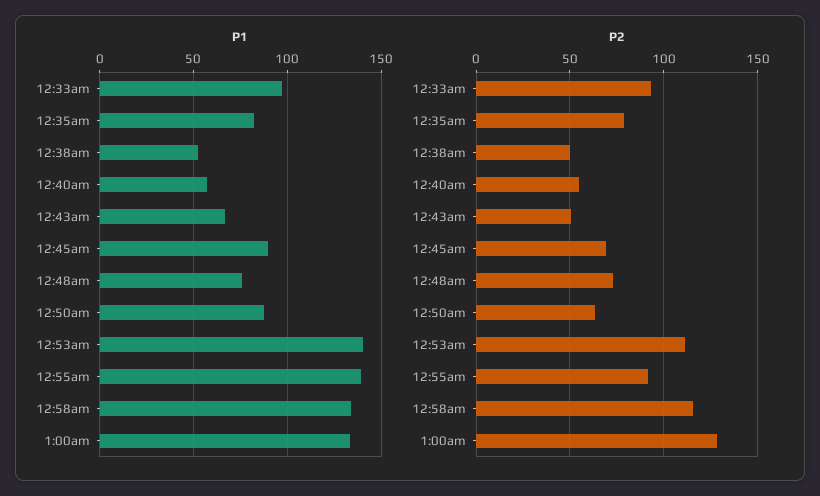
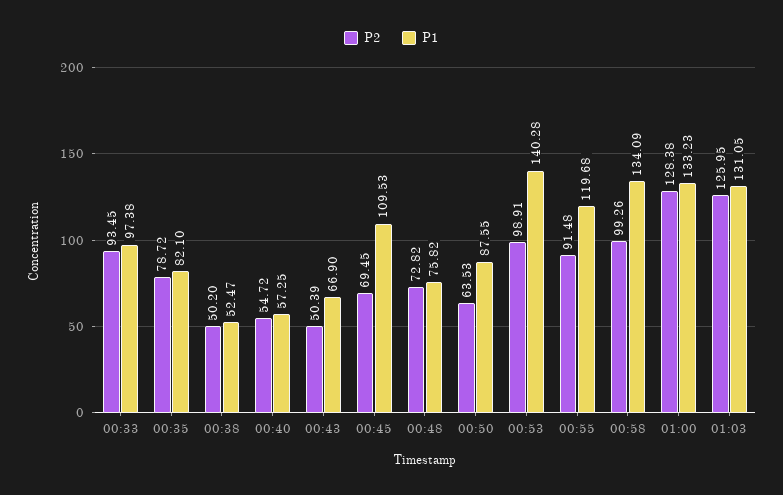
P1, 12:45am: 90 -> 109.53
P1, 12:55am: 140 -> 119.68
P2, 12:53am: 110 -> 98.91
P2, 12:58am: 115 -> 99.26
P2, 01:03: none -> 125.95
P1, 01:03: none -> 131.05

